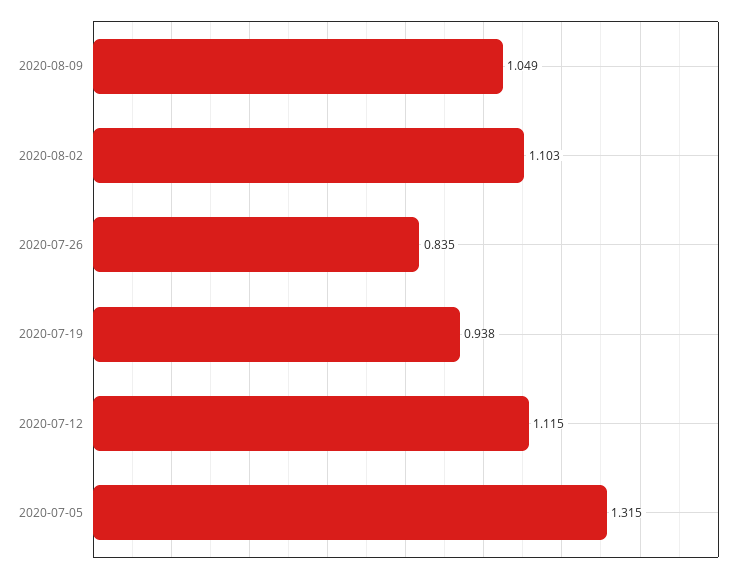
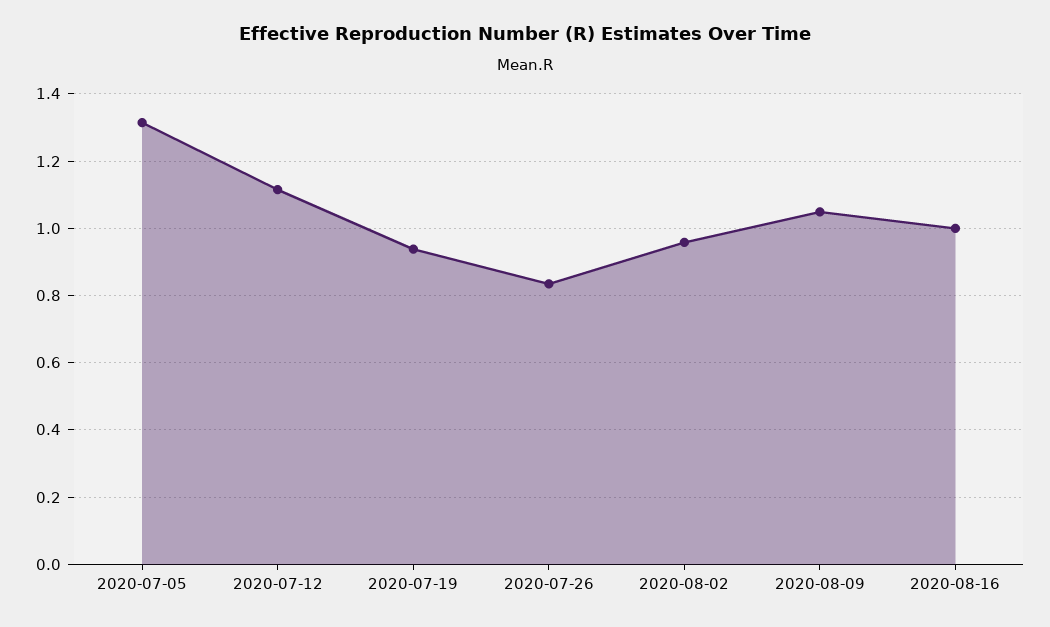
2020-08-02: 1.103 -> 0.96
2020-08-16: none -> 1

